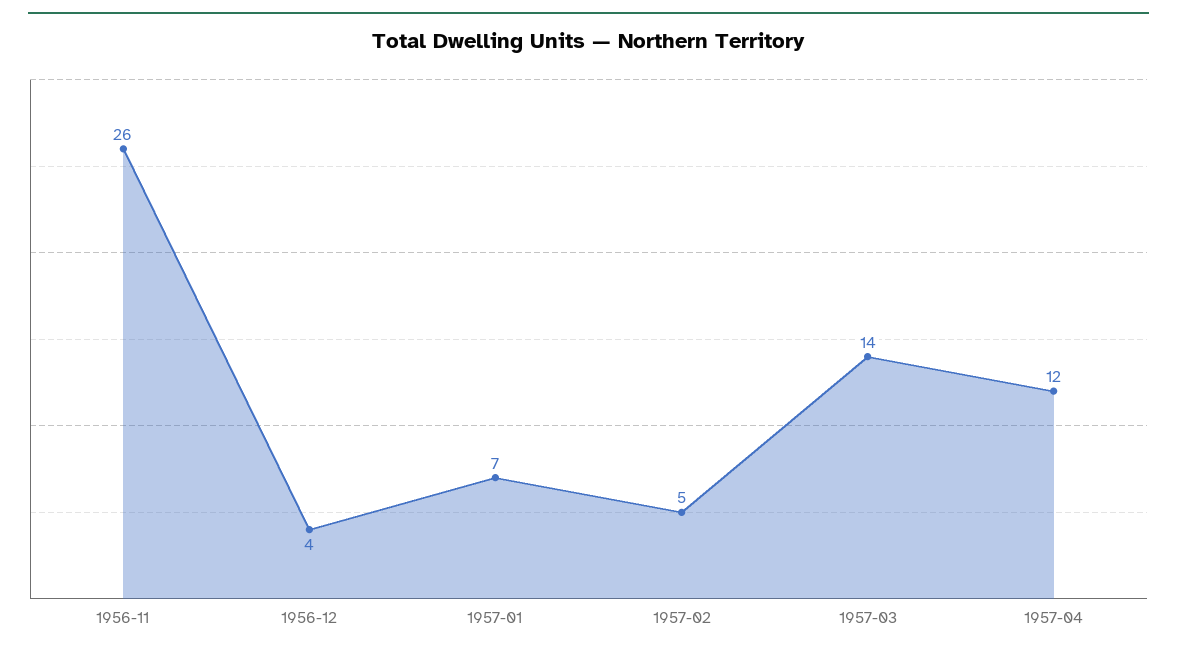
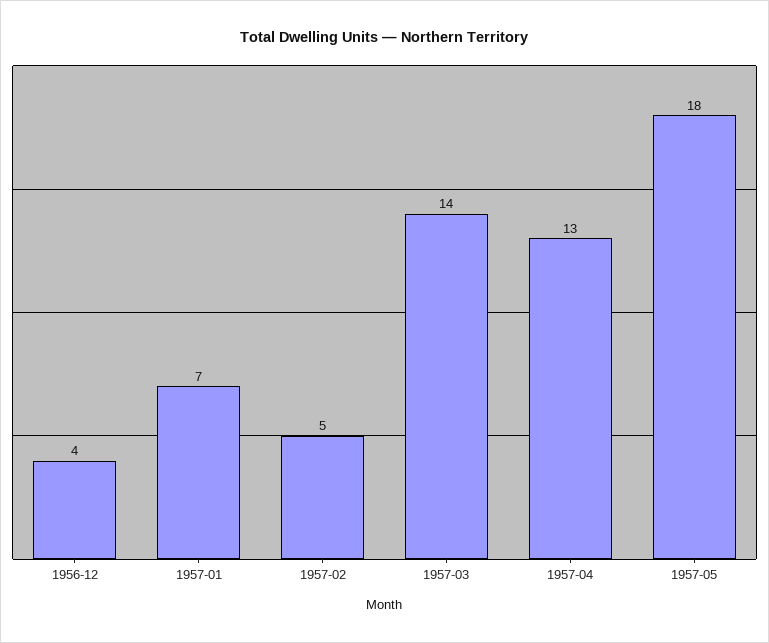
1956-11: 26 -> none
1957-04: 12 -> 13
1957-05: none -> 18

